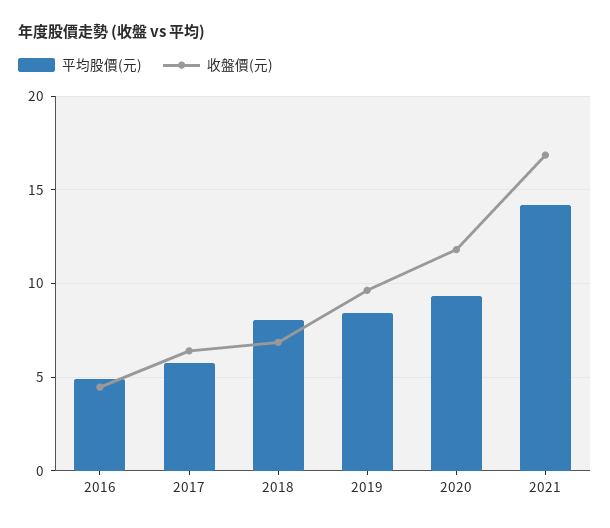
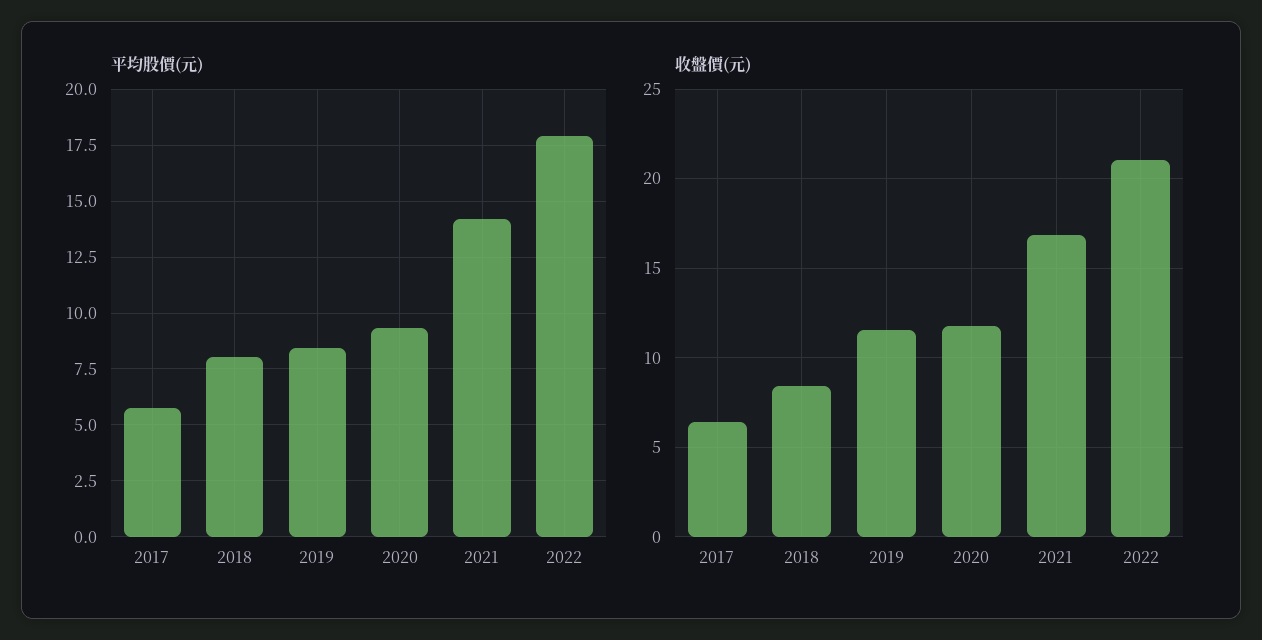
平均股價(元), 2016: 5 -> none
收盤價(元), 2016: 4.5 -> none
收盤價(元), 2018: 7 -> 8.5
收盤價(元), 2019: 9.5 -> 11.5
平均股價(元), 2022: none -> 18
收盤價(元), 2022: none -> 21

